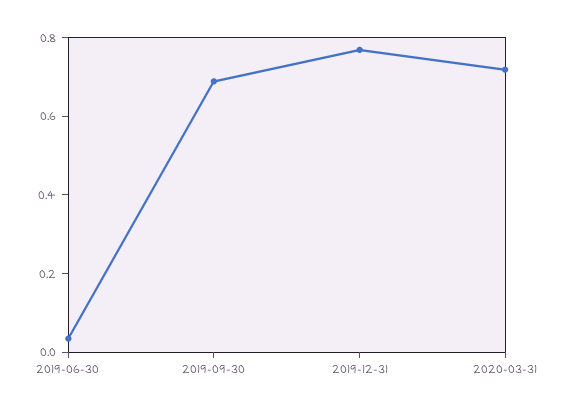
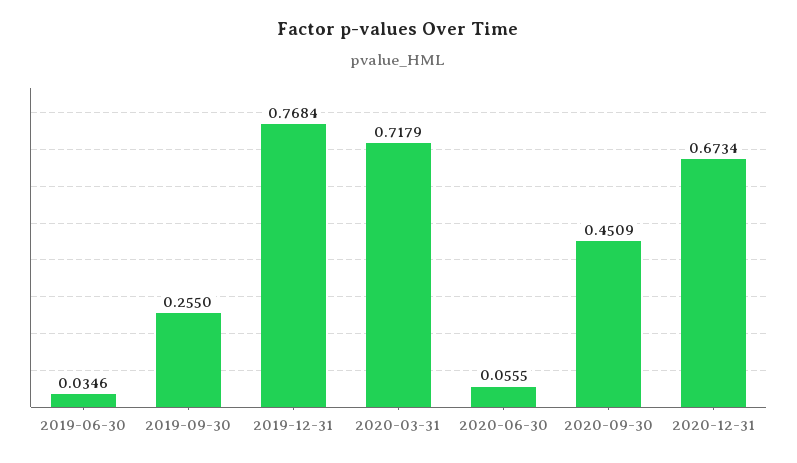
2019-09-30: 0.7 -> 0.255
2020-06-30: none -> 0.0555
2020-09-30: none -> 0.4509
2020-12-31: none -> 0.6734

